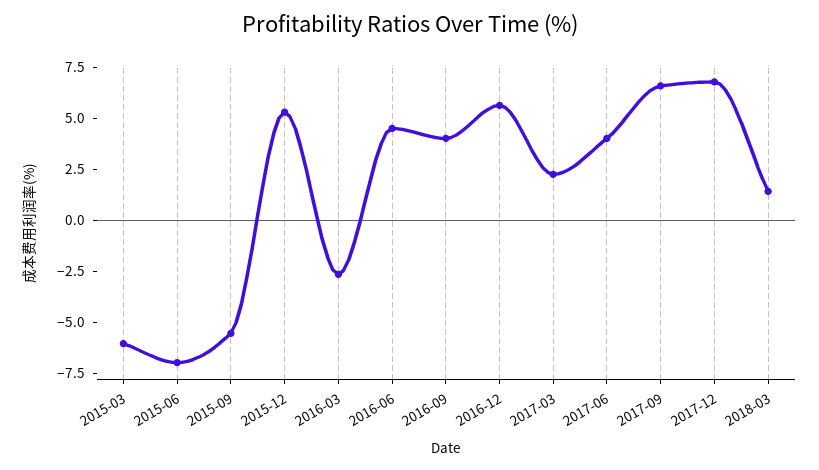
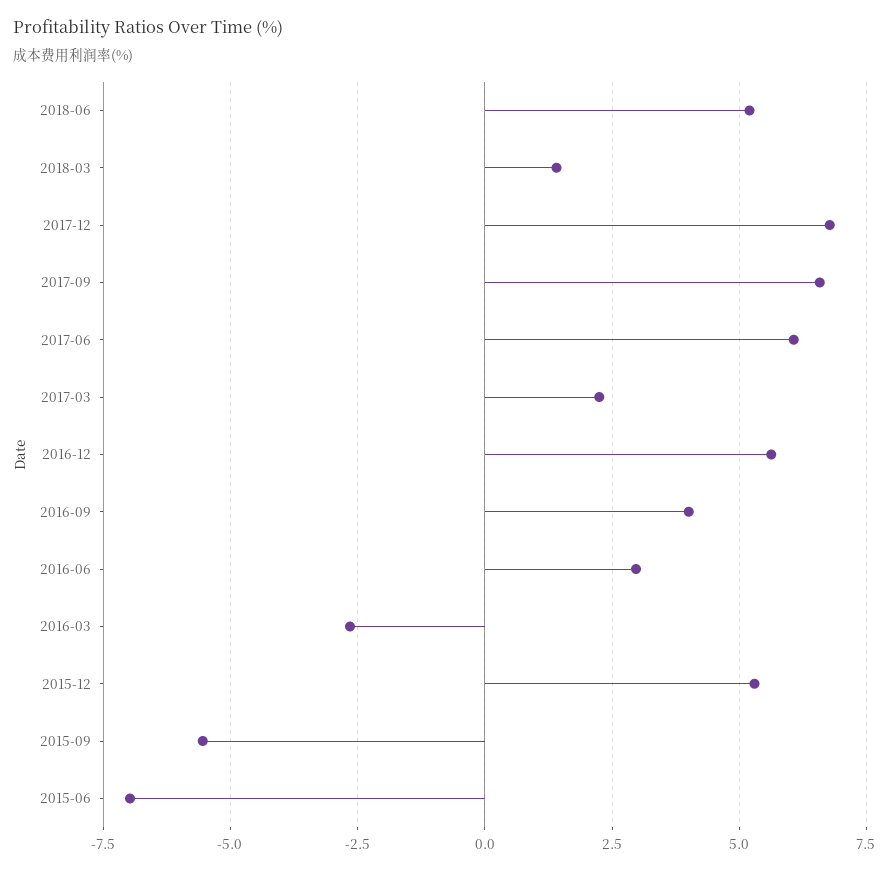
2015-03: -6 -> none
2016-06: 4.5 -> 3
2017-06: 4 -> 6
2018-06: none -> 5.25

